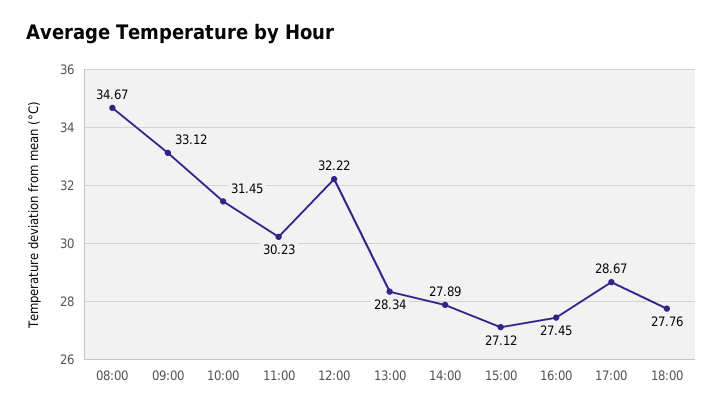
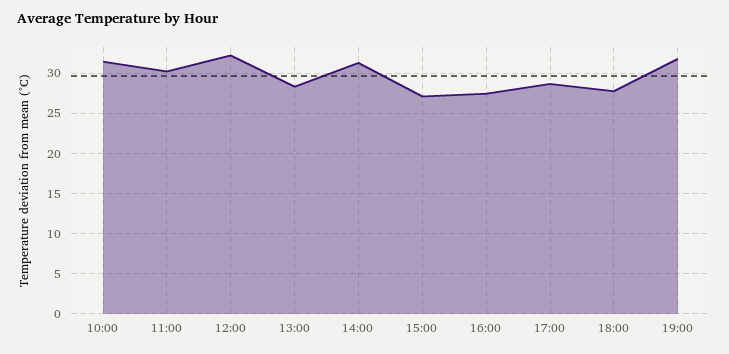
08:00: 34.67 -> none
09:00: 33.12 -> none
14:00: 27.89 -> 31
19:00: none -> 32

